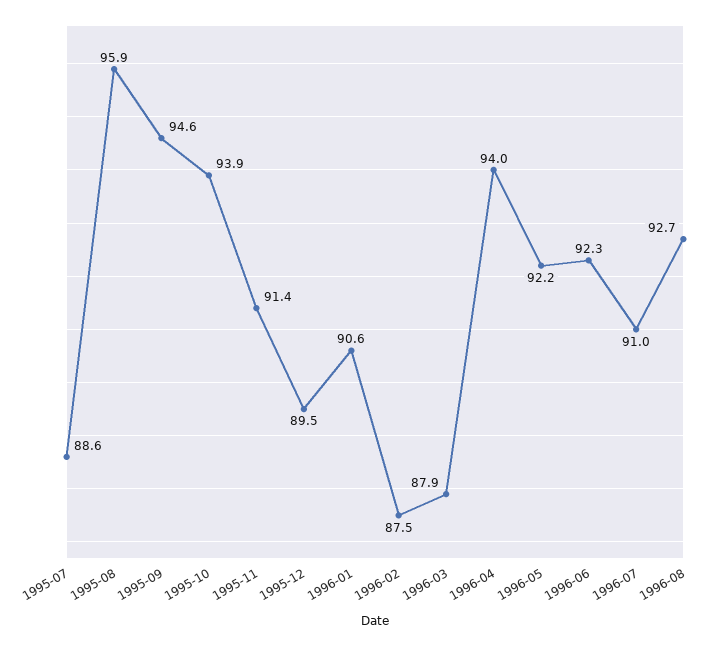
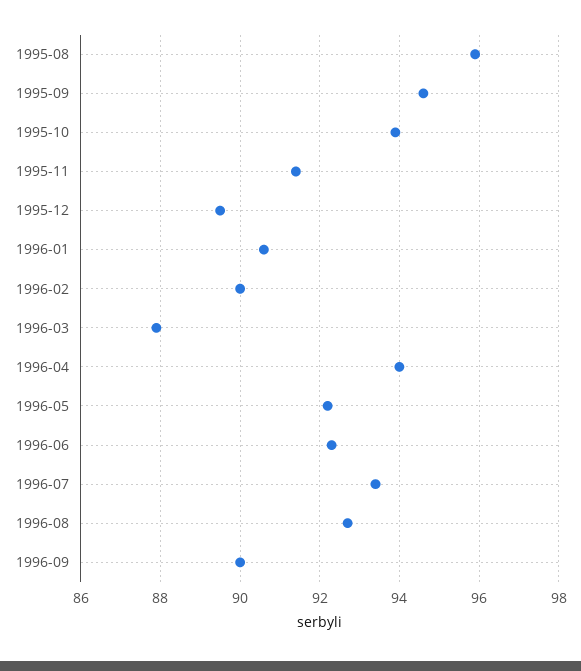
1995-07: 88.6 -> none
1996-02: 87.5 -> 90
1996-07: 91 -> 93.5
1996-09: none -> 90

